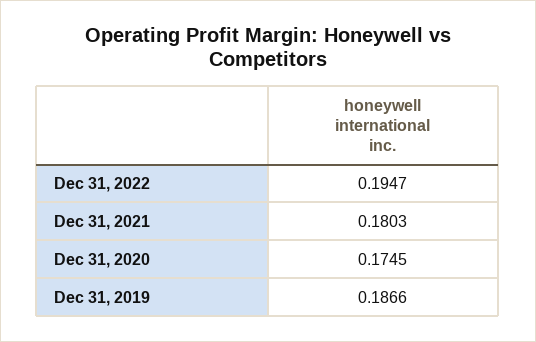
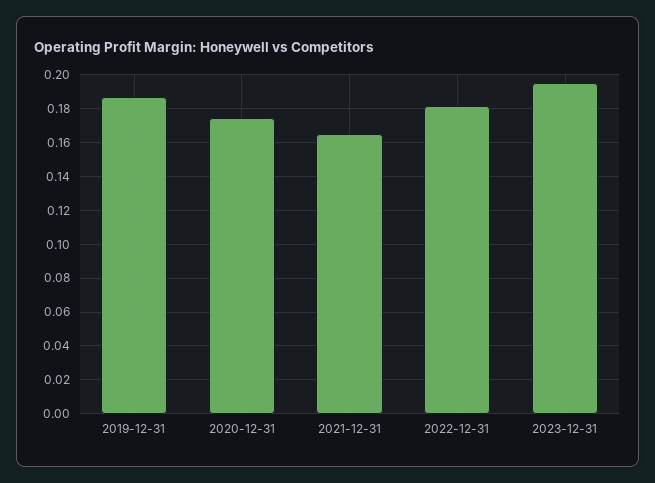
Dec 31, 2022: 0.1947 -> 0.18
Dec 31, 2021: 0.1803 -> 0.165
2023-12-31: none -> 0.195

